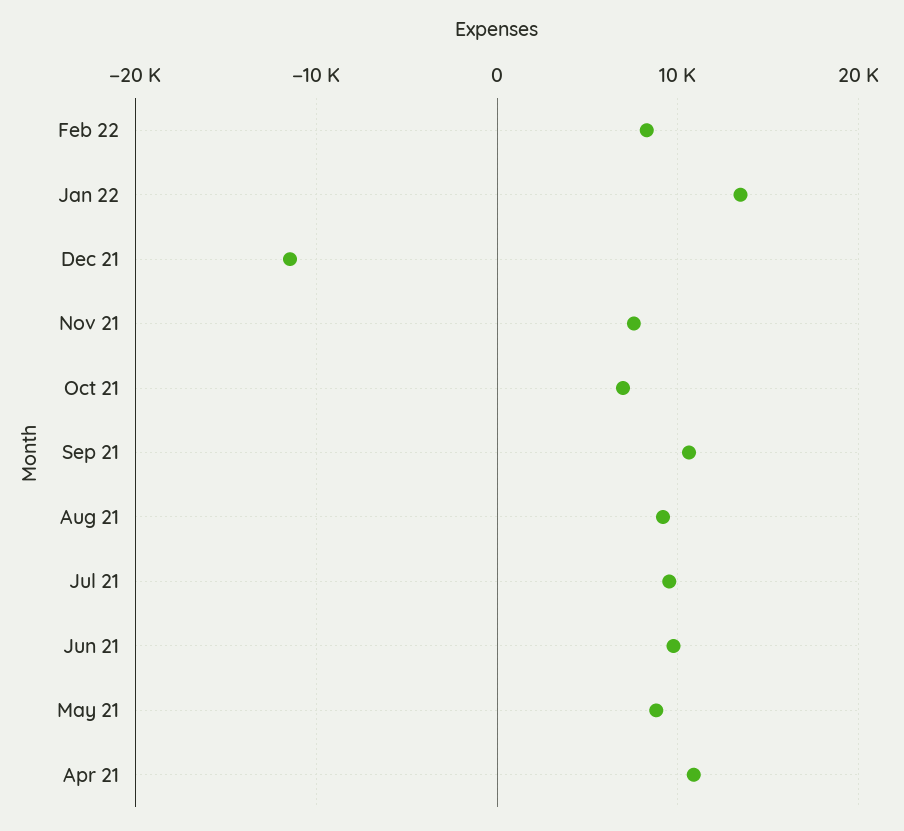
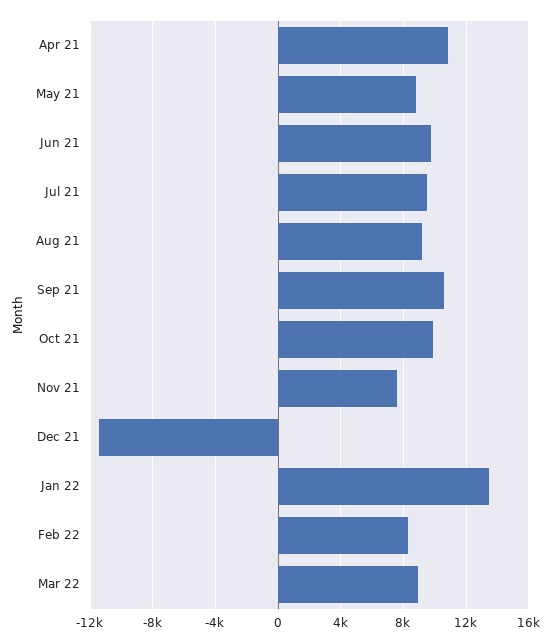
Oct 21: 7000 -> 10000
Mar 22: none -> 9000

